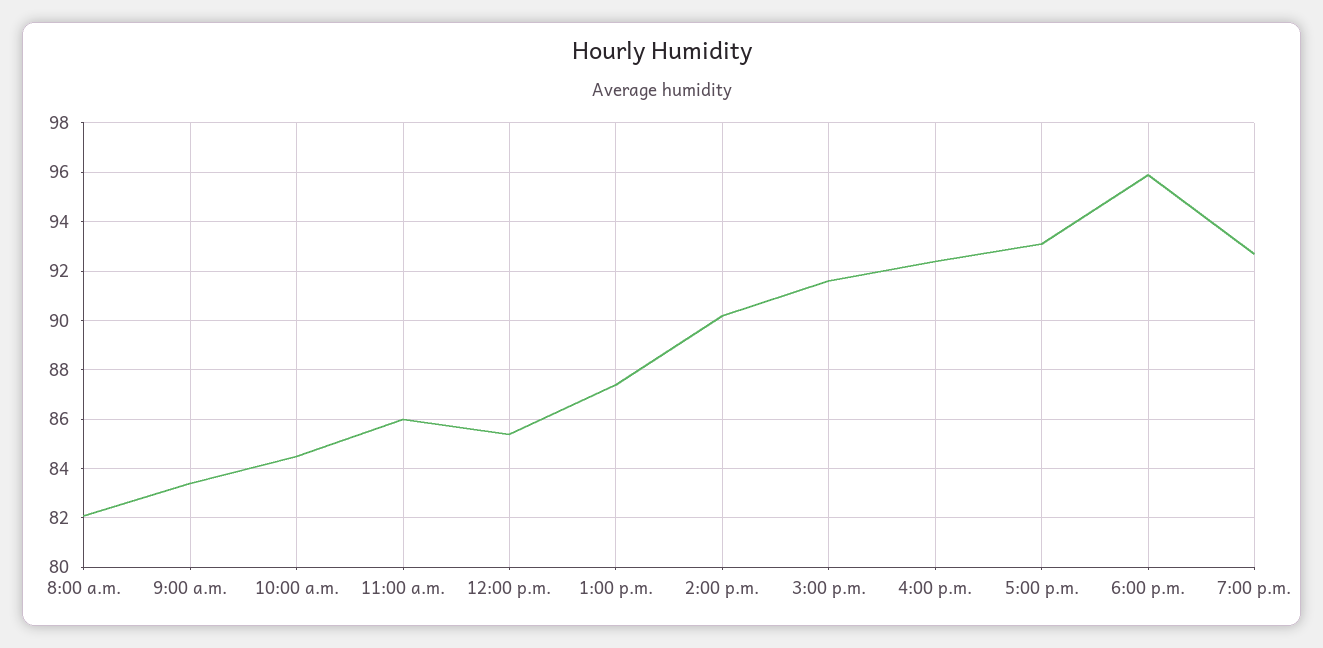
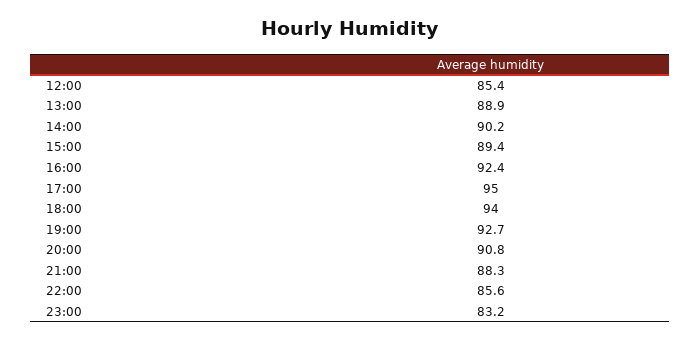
8:00 a.m.: 82 -> none
9:00 a.m.: 83.5 -> none
10:00 a.m.: 84.5 -> none
11:00 a.m.: 86 -> none
1:00 p.m.: 87.5 -> 88.9
3:00 p.m.: 91.5 -> 89.4
5:00 p.m.: 93 -> 95
6:00 p.m.: 96 -> 94
20:00: none -> 90.8
21:00: none -> 88.3
22:00: none -> 85.6
23:00: none -> 83.2

